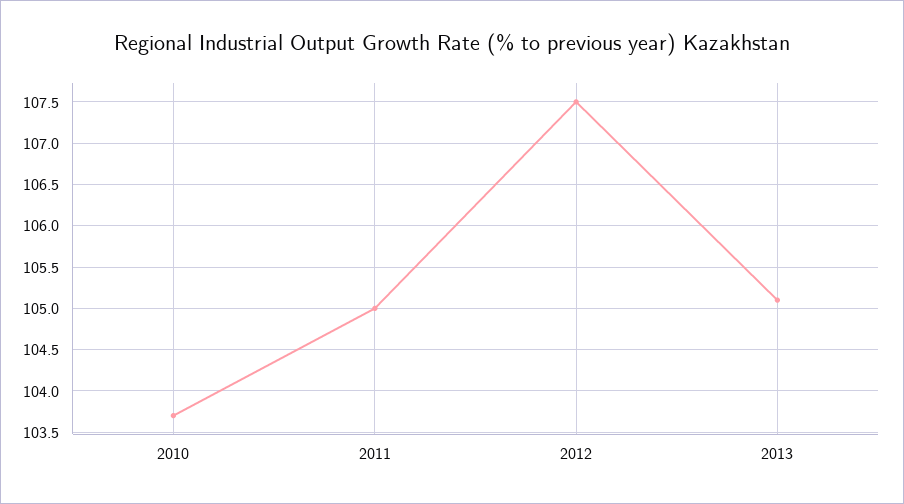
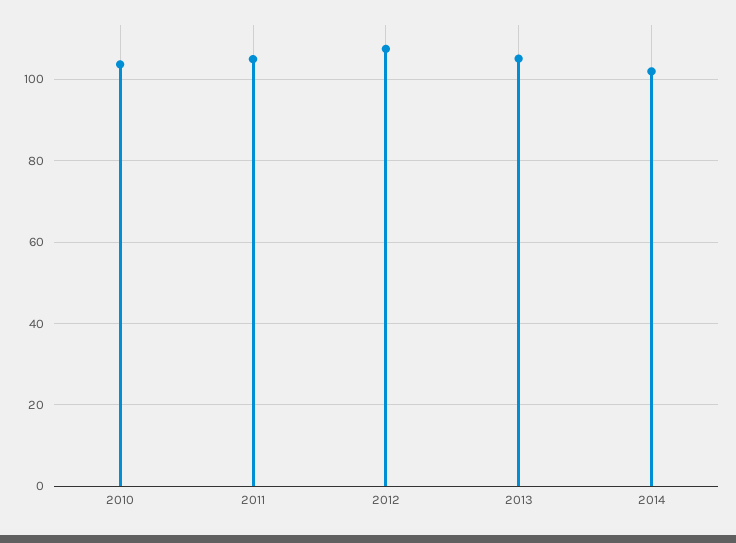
2014: none -> 102

